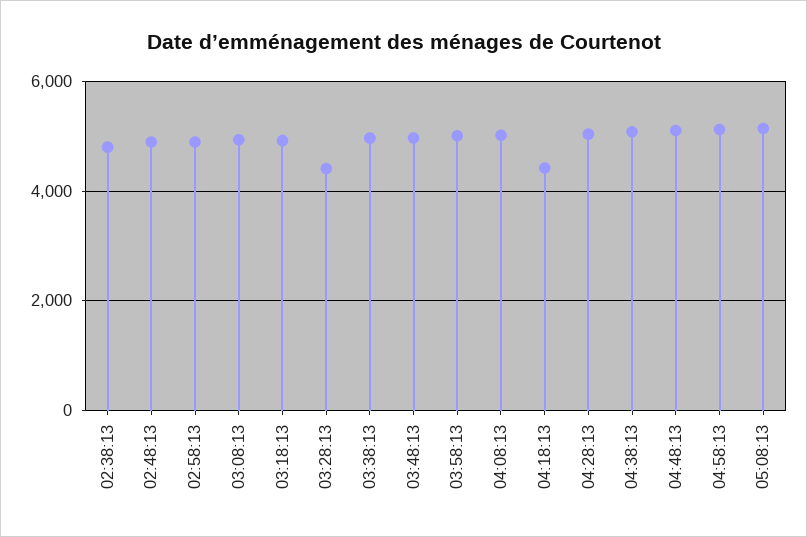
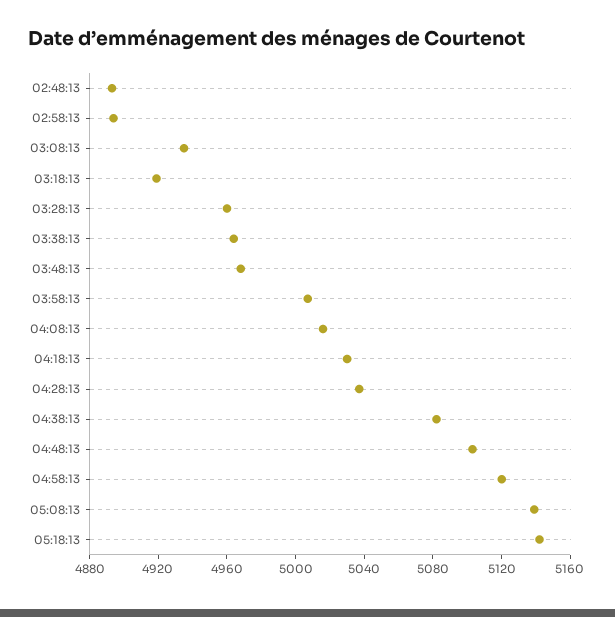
02:38:13: 4800 -> none
03:28:13: 4400 -> 4960
04:18:13: 4400 -> 5030
05:18:13: none -> 5140

